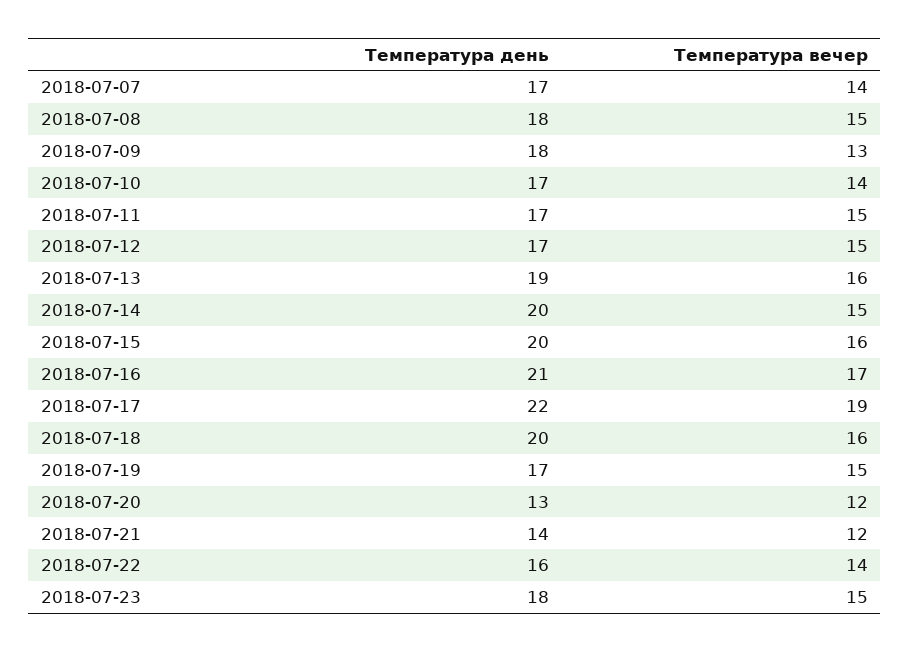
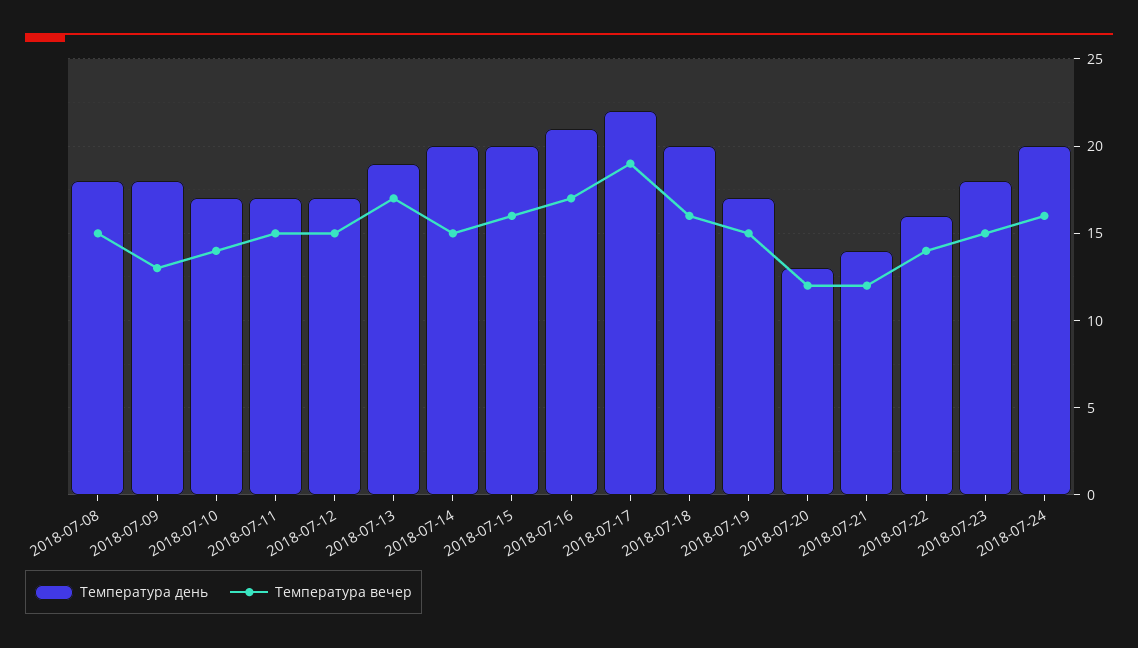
Температура день, 2018-07-07: 17 -> none
Температура вечер, 2018-07-07: 14 -> none
Температура вечер, 2018-07-13: 16 -> 17
Температура день, 2018-07-24: none -> 20
Температура вечер, 2018-07-24: none -> 16

